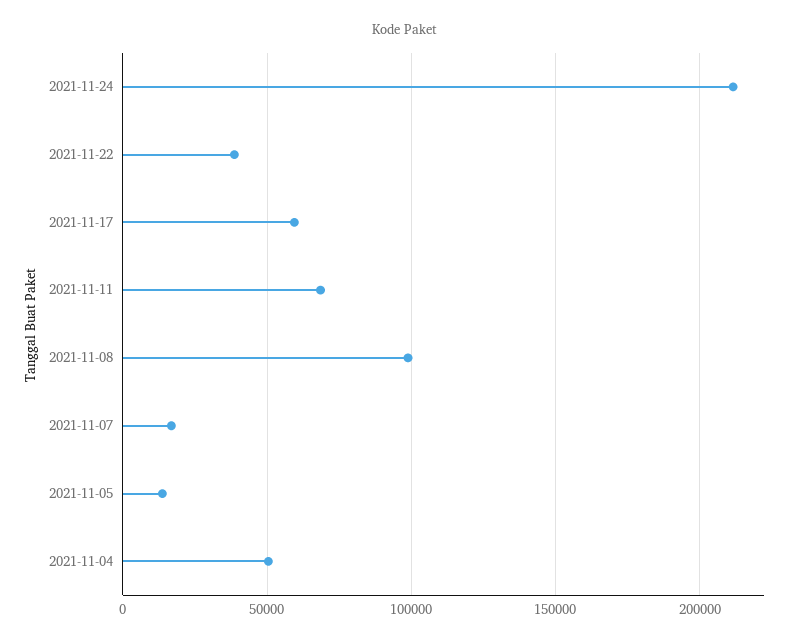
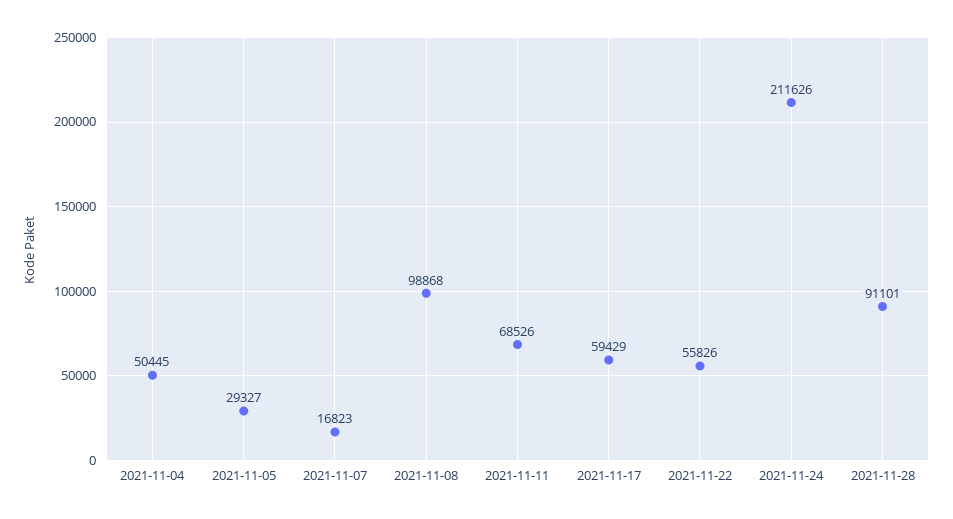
2021-11-22: 40000 -> 55826
2021-11-05: 15000 -> 29327
2021-11-28: none -> 91101

